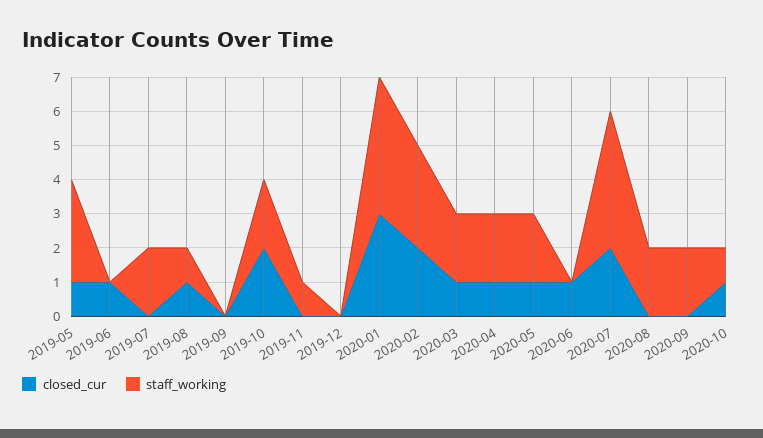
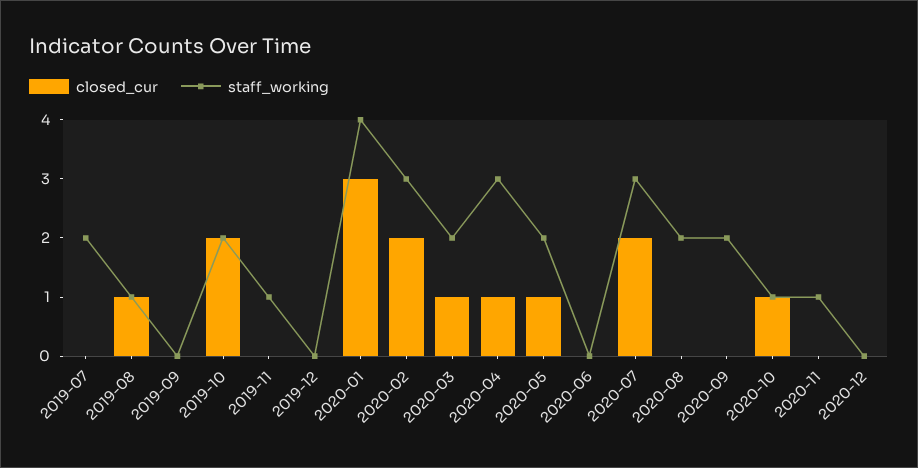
closed_cur, 2019-05: 1 -> none
staff_working, 2019-05: 3 -> none
closed_cur, 2019-06: 1 -> none
staff_working, 2019-06: 0 -> none
staff_working, 2020-04: 2 -> 3
closed_cur, 2020-06: 1 -> 0
staff_working, 2020-07: 4 -> 3
closed_cur, 2020-11: none -> 0
staff_working, 2020-11: none -> 1
closed_cur, 2020-12: none -> 0
staff_working, 2020-12: none -> 0

